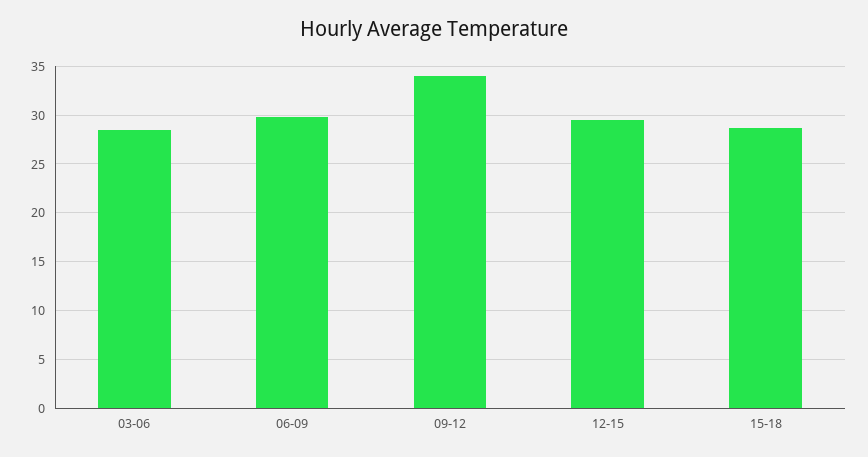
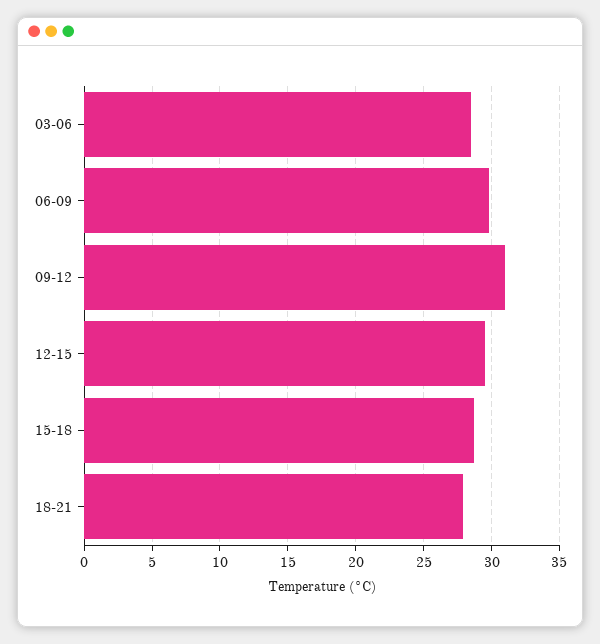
09-12: 34 -> 31
18-21: none -> 28

